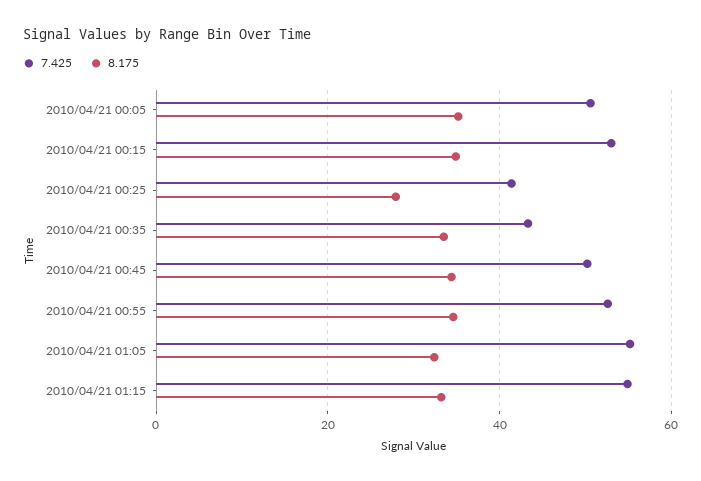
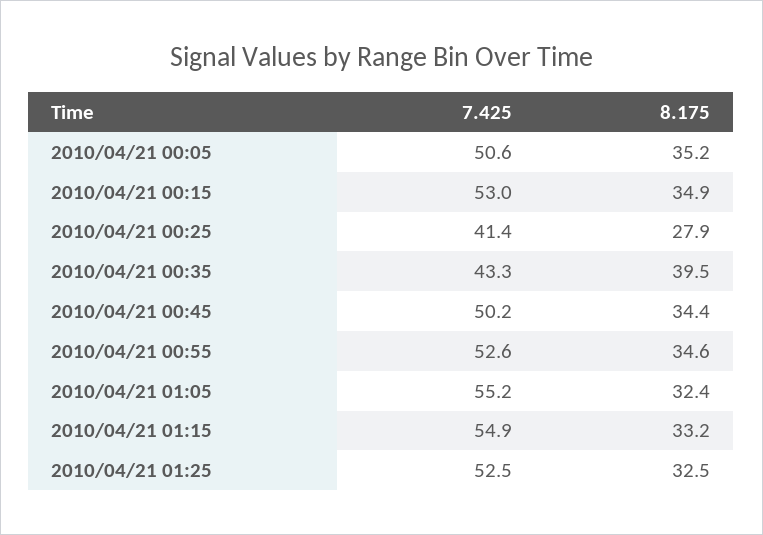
8.175, 2010/04/21 00:35: 34 -> 39.5
7.425, 2010/04/21 01:25: none -> 52.5
8.175, 2010/04/21 01:25: none -> 32.5

